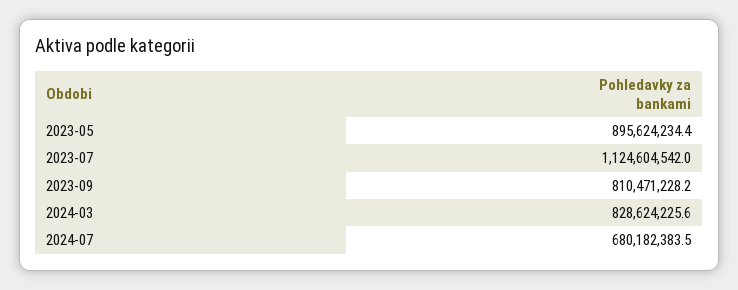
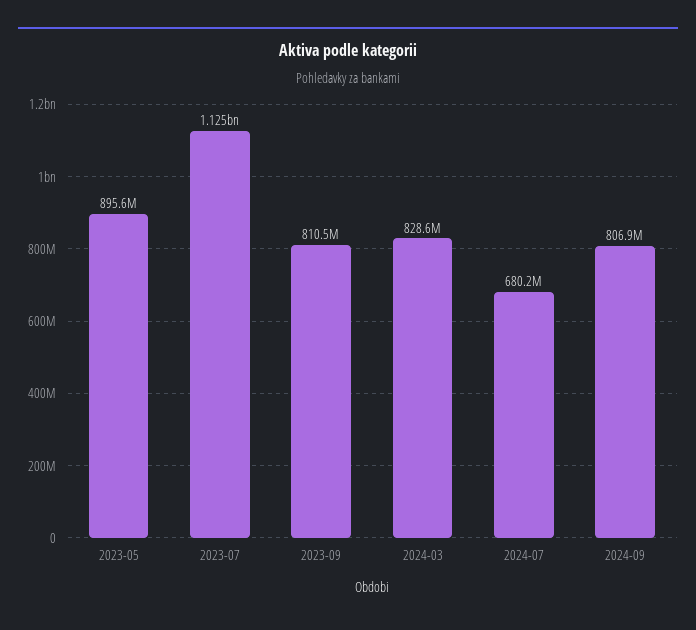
2024-09: none -> 806900000

